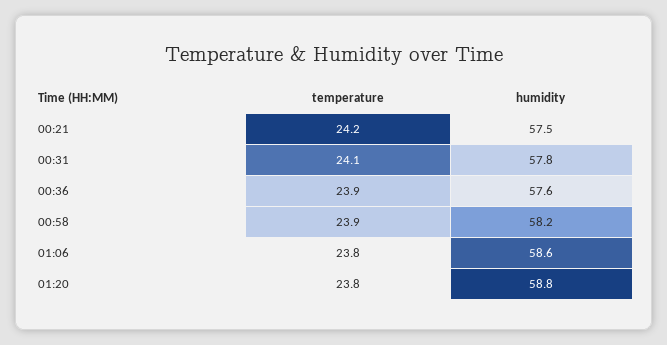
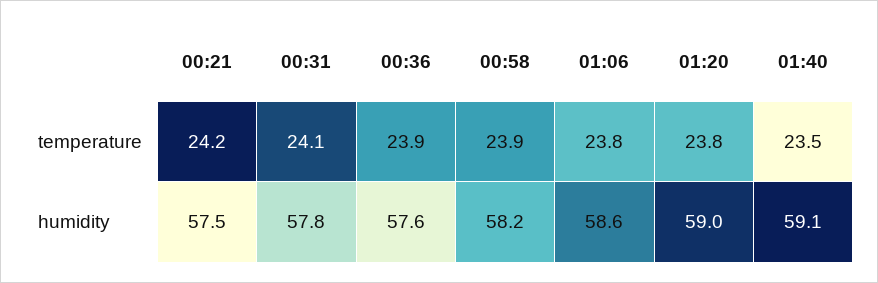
humidity, 01:20: 58.8 -> 59
temperature, 01:40: none -> 23.5
humidity, 01:40: none -> 59.1

